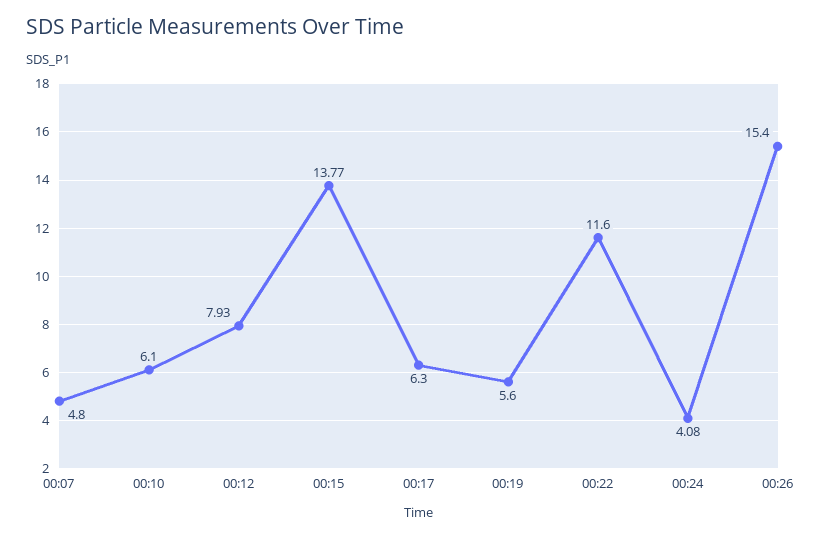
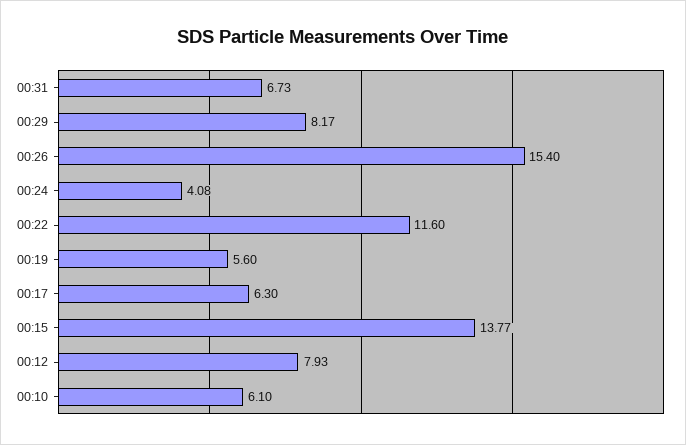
00:07: 4.8 -> none
00:31: none -> 6.73
00:29: none -> 8.17

